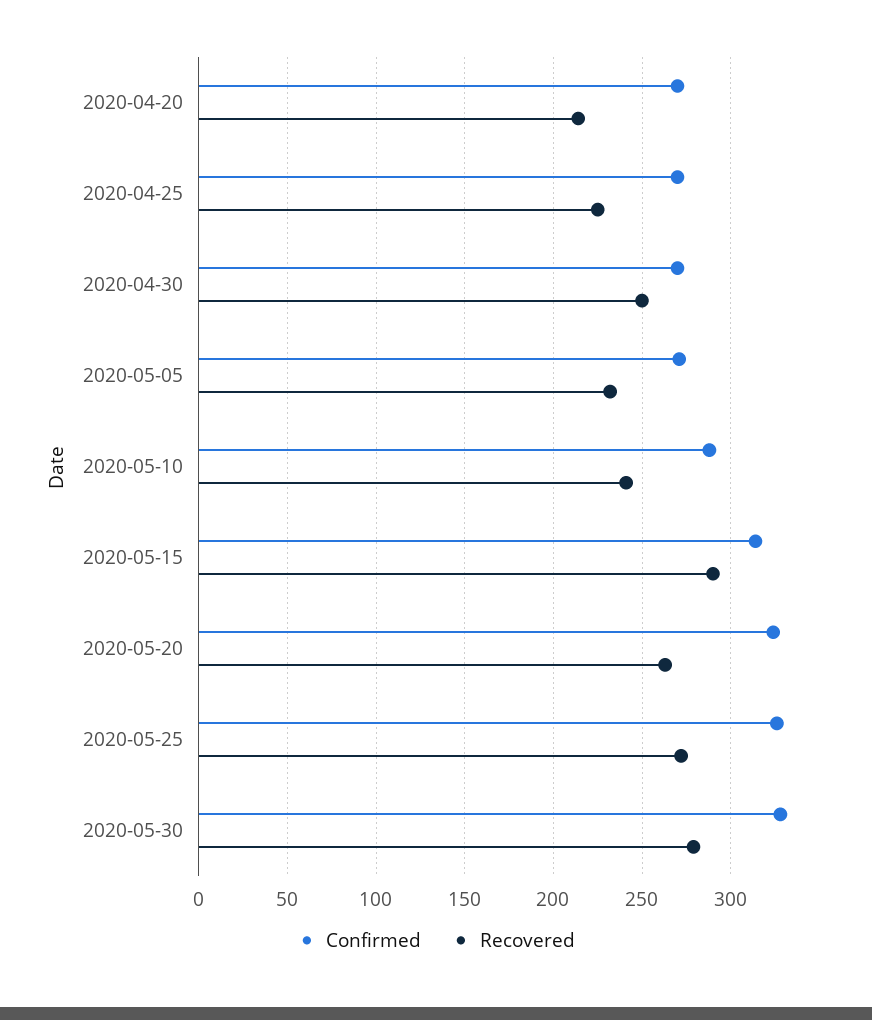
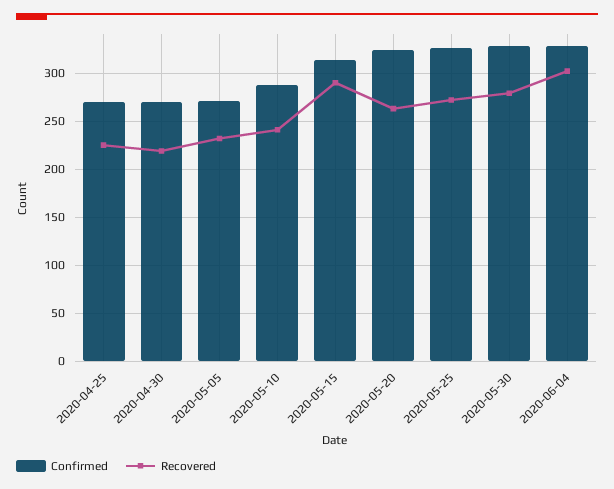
Confirmed, 2020-04-20: 270 -> none
Recovered, 2020-04-20: 215 -> none
Recovered, 2020-04-30: 250 -> 220
Confirmed, 2020-06-04: none -> 330
Recovered, 2020-06-04: none -> 300

